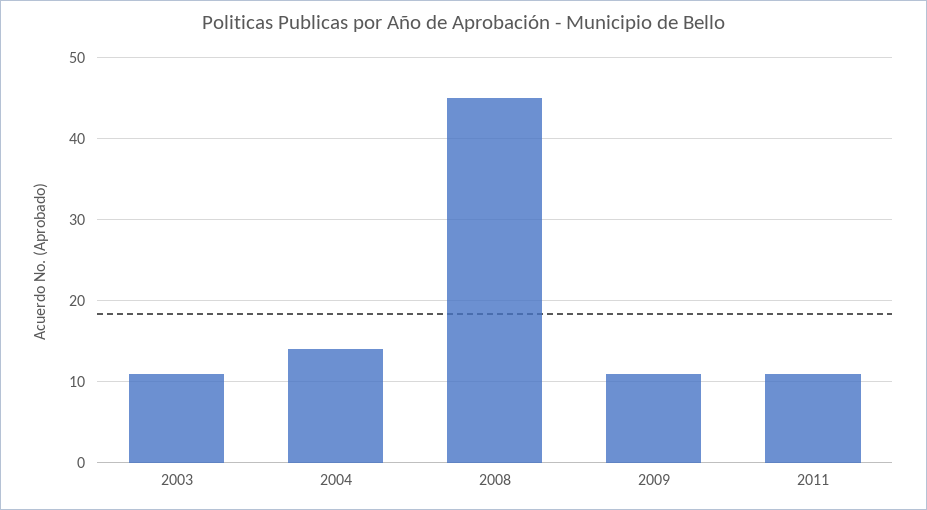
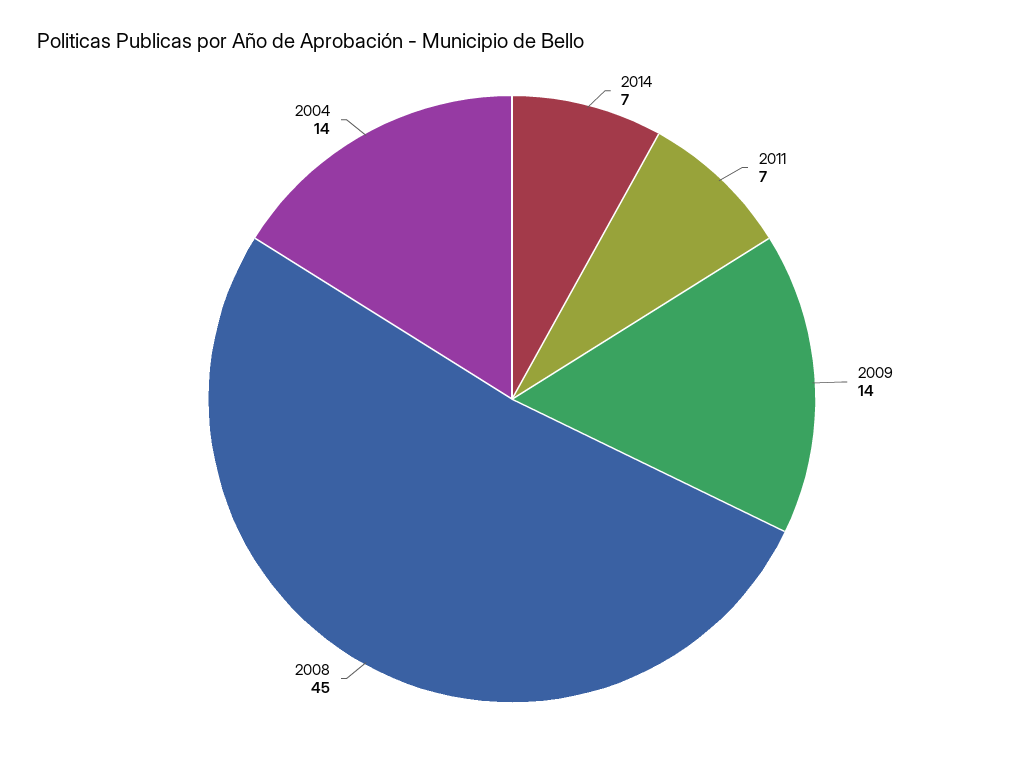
2003: 11 -> none
2009: 11 -> 14
2011: 11 -> 7
2014: none -> 7

